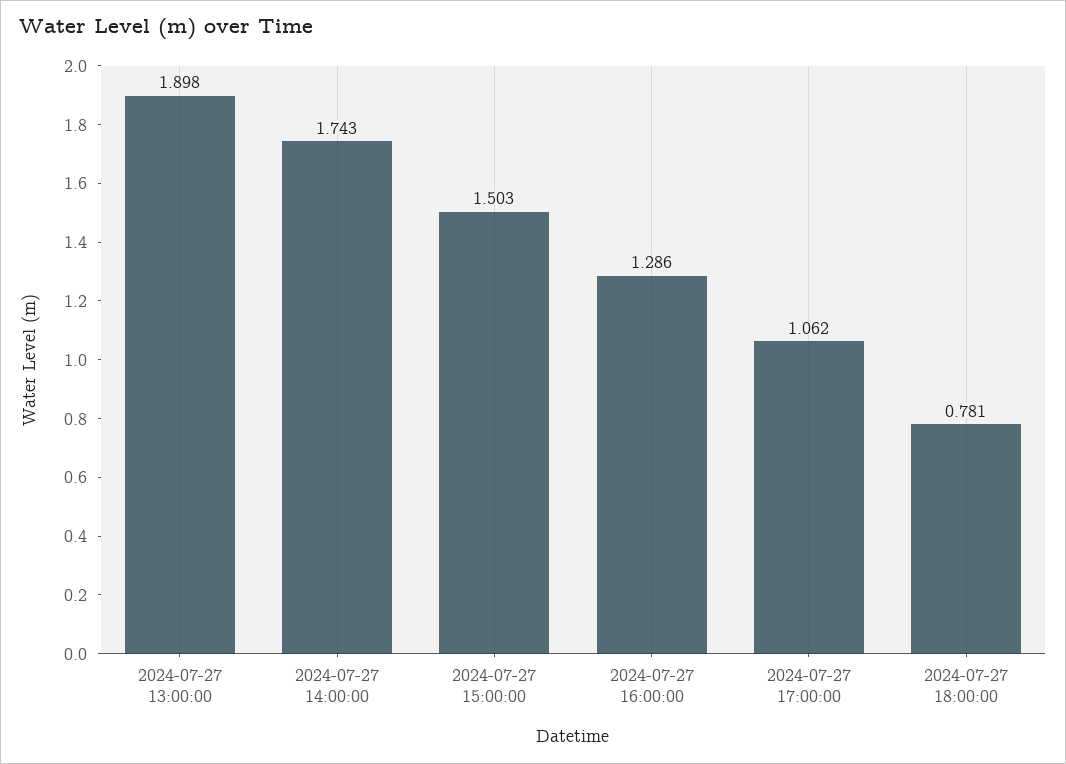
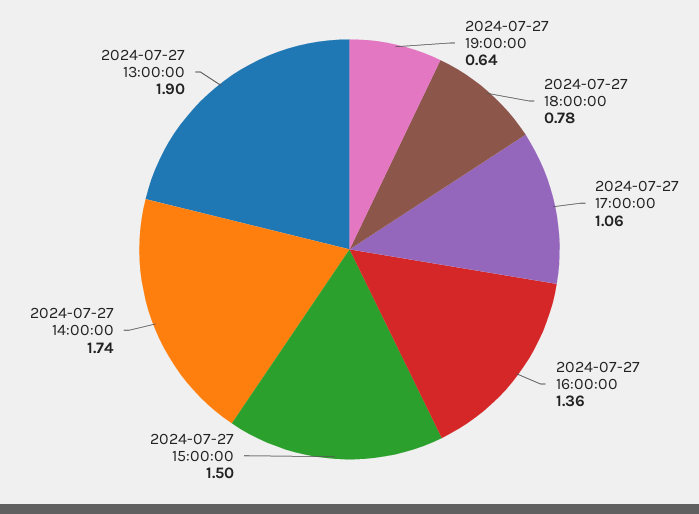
2024-07-27 16:00:00: 1.286 -> 1.36
2024-07-27 19:00:00: none -> 0.64

